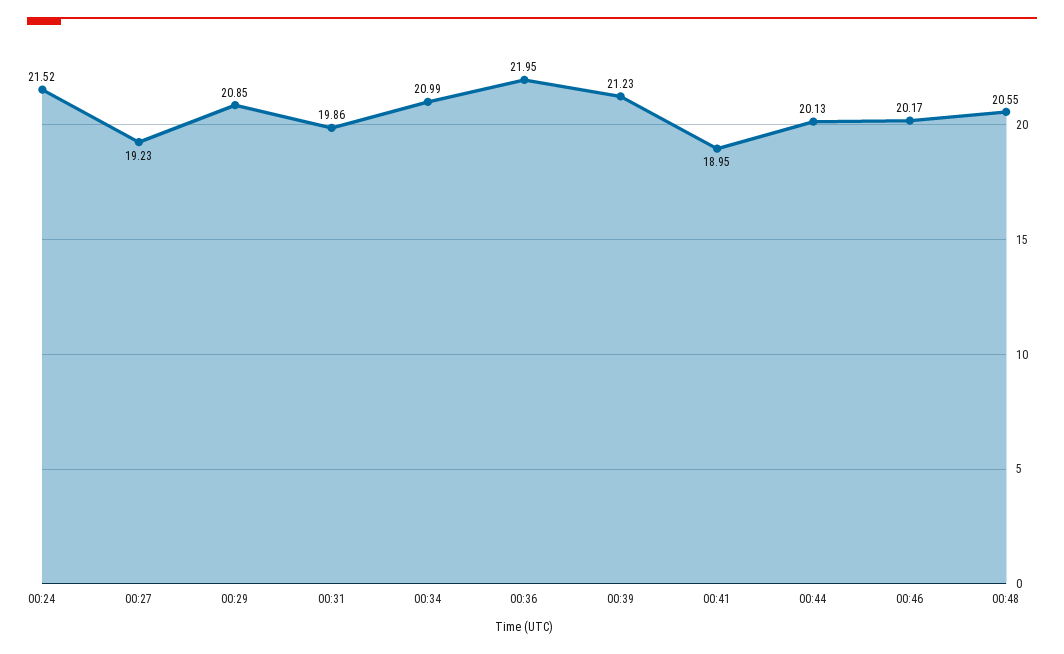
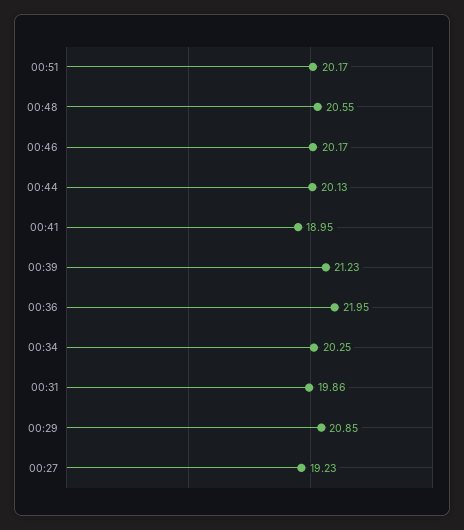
00:24: 21.52 -> none
00:34: 20.99 -> 20.25
00:51: none -> 20.17

